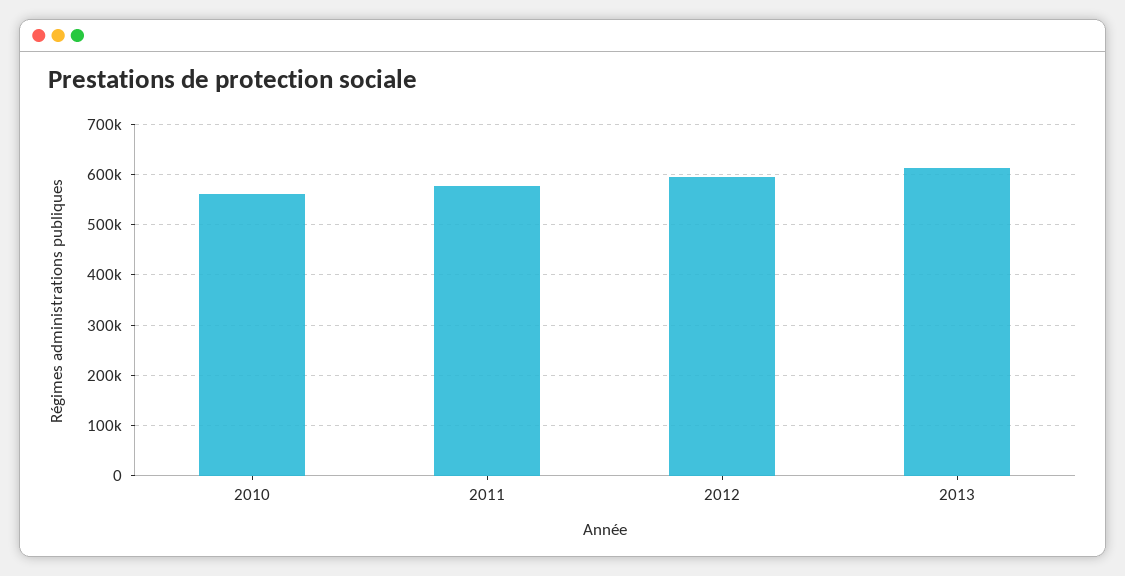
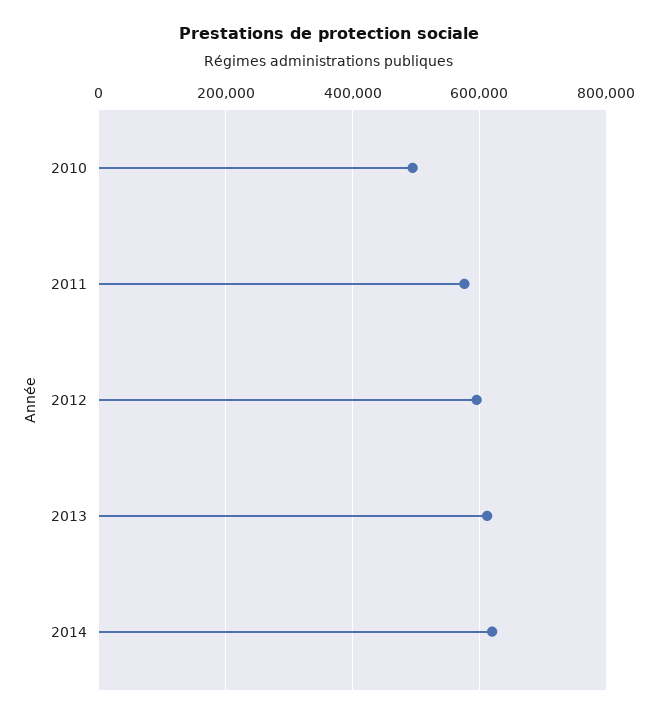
2010: 560000 -> 500000
2014: none -> 620000

